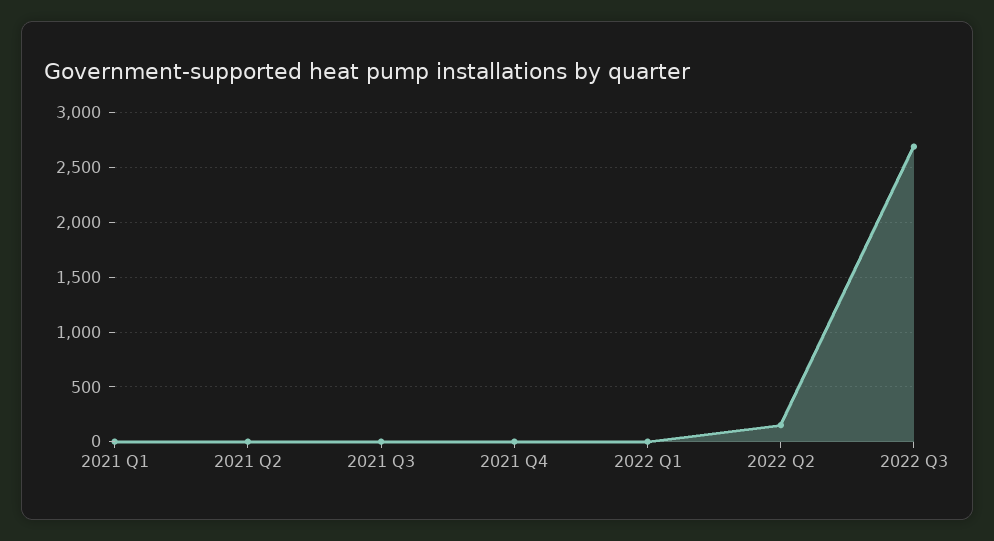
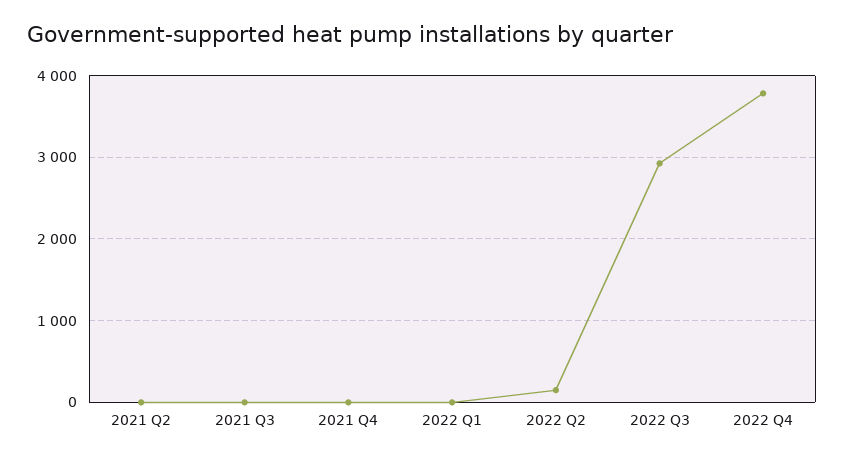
2021 Q1: 0 -> none
2022 Q3: 2700 -> 2900
2022 Q4: none -> 3800

